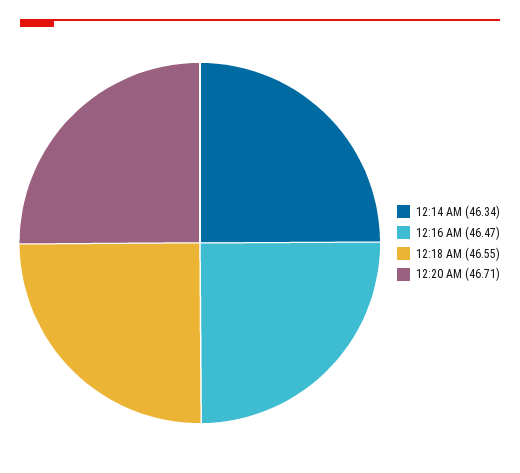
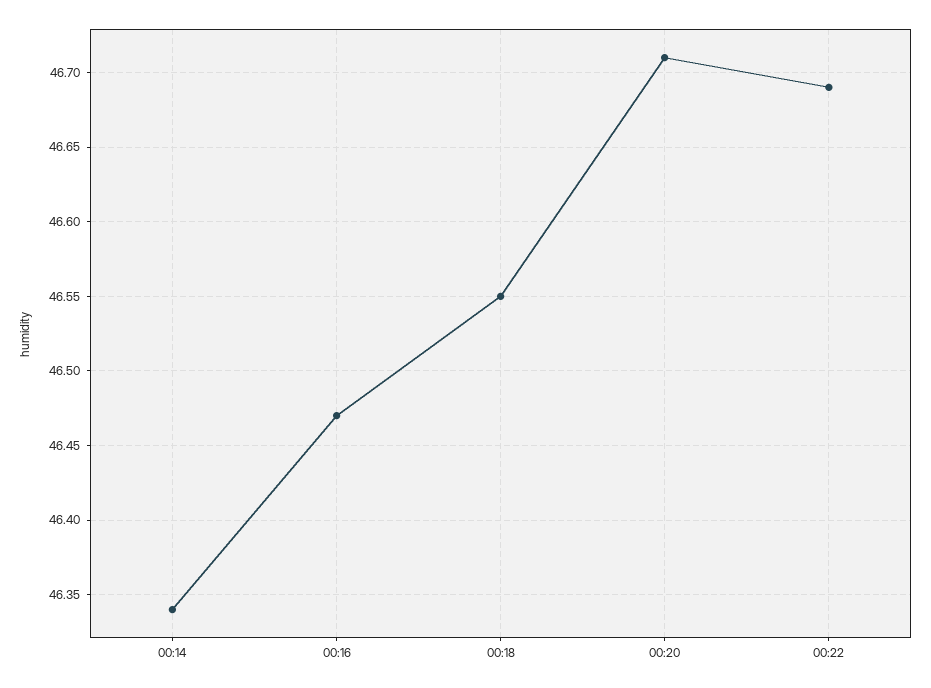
00:22: none -> 46.69

